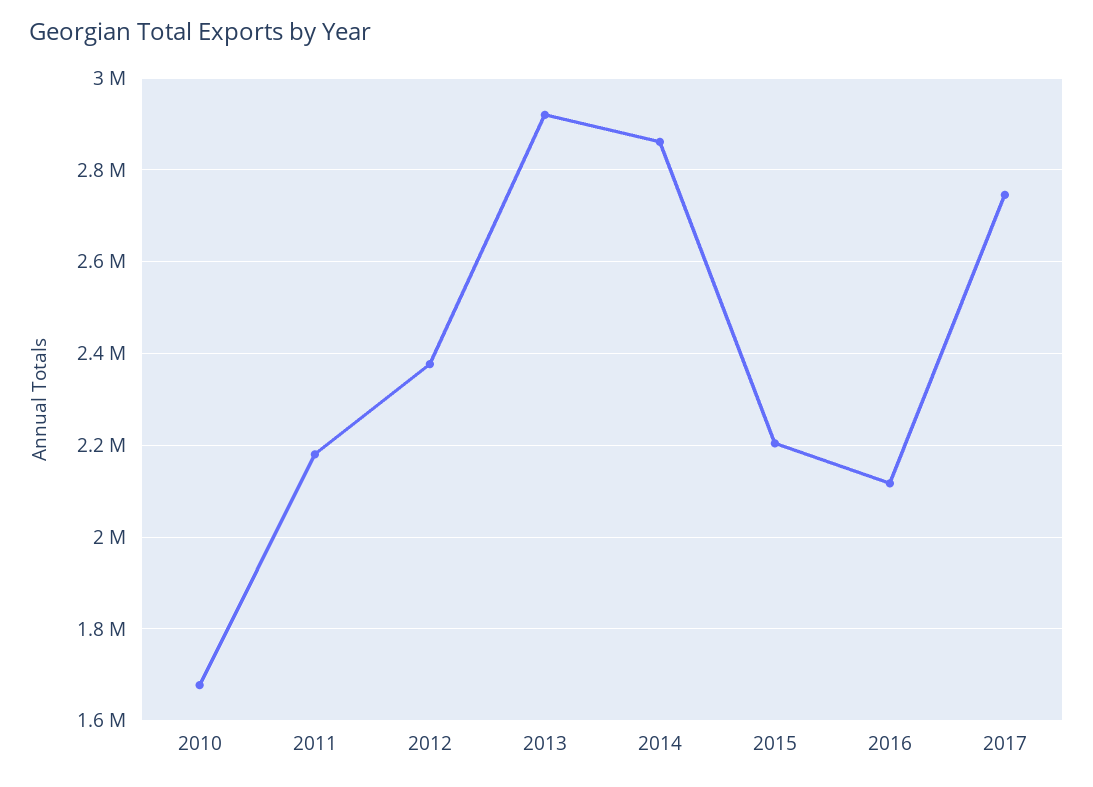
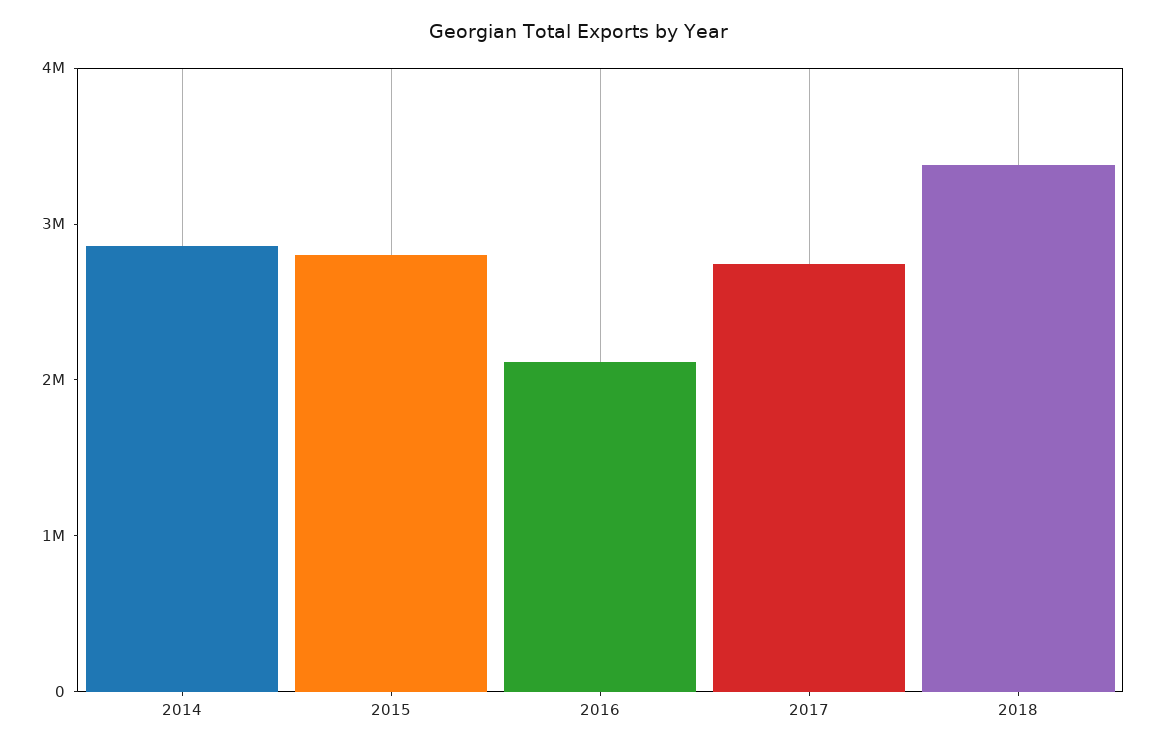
2010: 1680000 -> none
2011: 2180000 -> none
2012: 2380000 -> none
2013: 2920000 -> none
2015: 2200000 -> 2800000
2018: none -> 3400000

